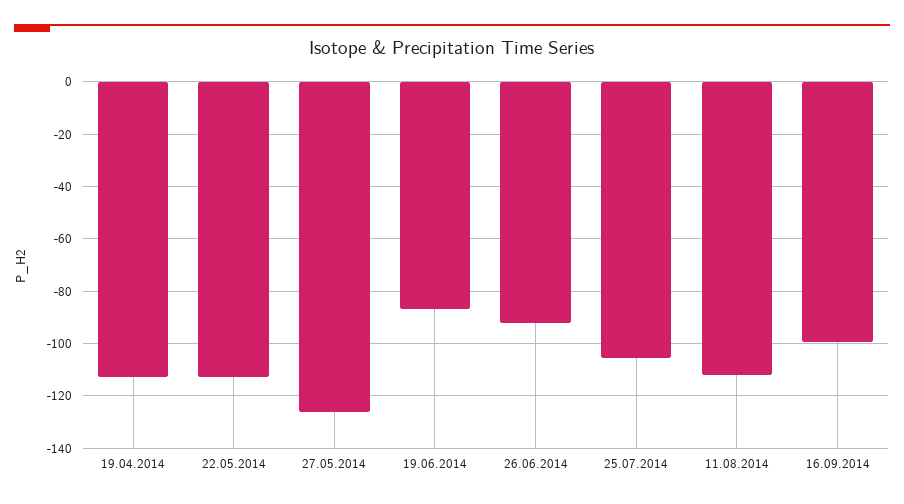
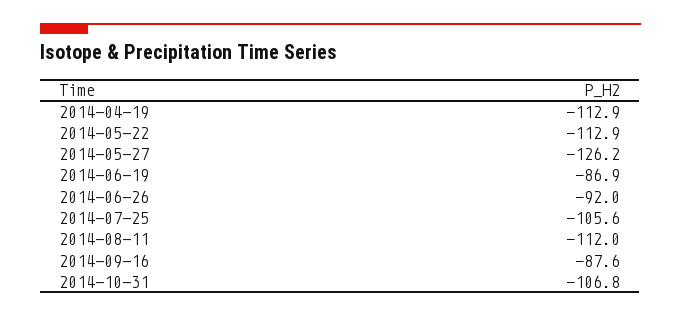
16.09.2014: -100 -> -87.6
2014-10-31: none -> -106.8

